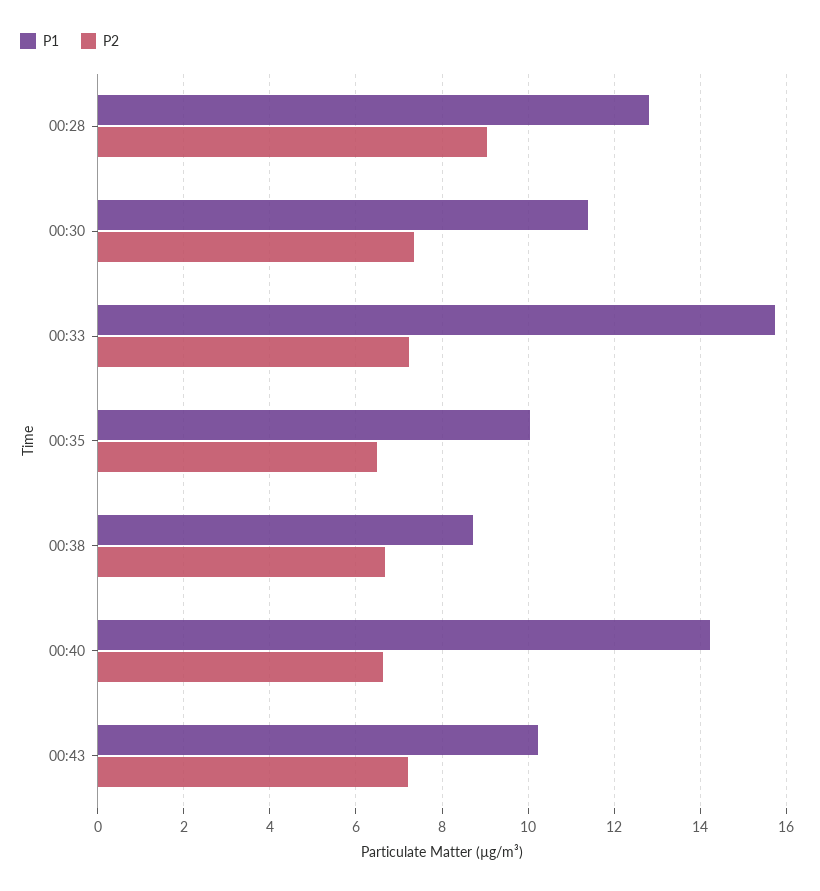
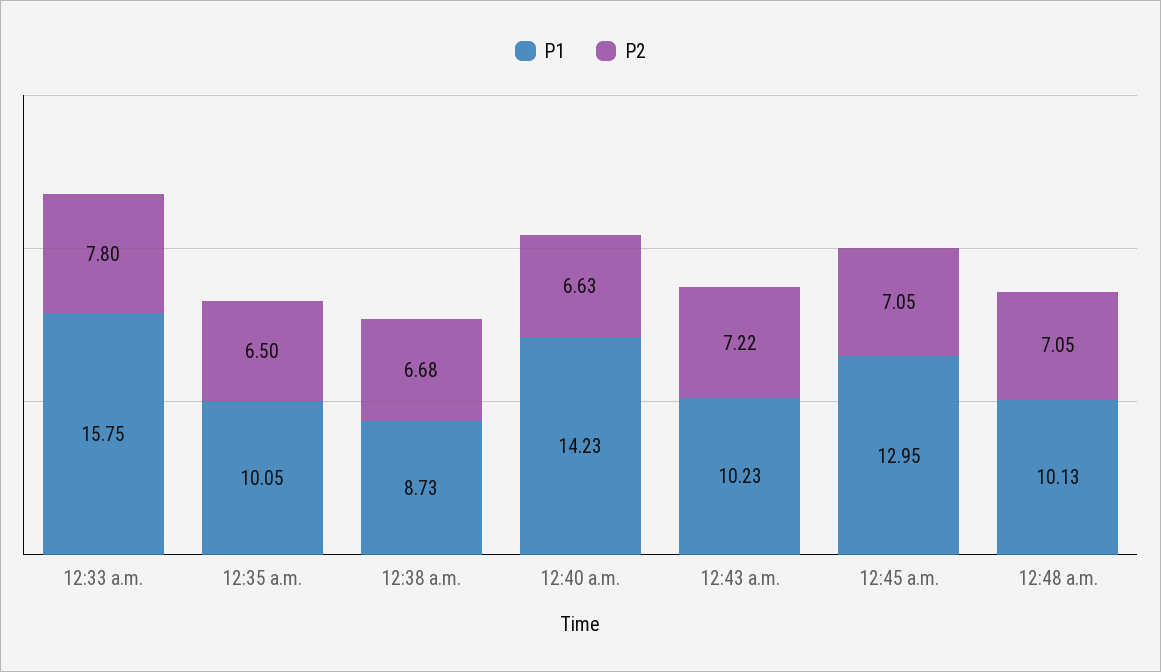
P1, 00:28: 12.8 -> none
P2, 00:28: 9 -> none
P1, 00:30: 11.4 -> none
P2, 00:30: 7.4 -> none
P2, 00:33: 7.2 -> 7.8
P1, 12:45 a.m.: none -> 12.95
P2, 12:45 a.m.: none -> 7.05
P1, 12:48 a.m.: none -> 10.13
P2, 12:48 a.m.: none -> 7.05

